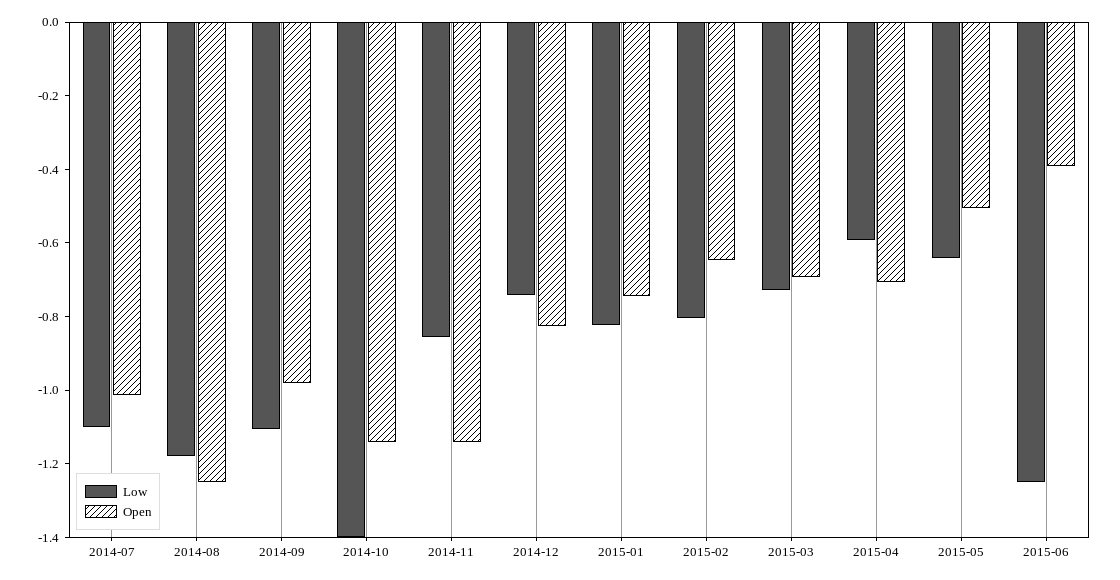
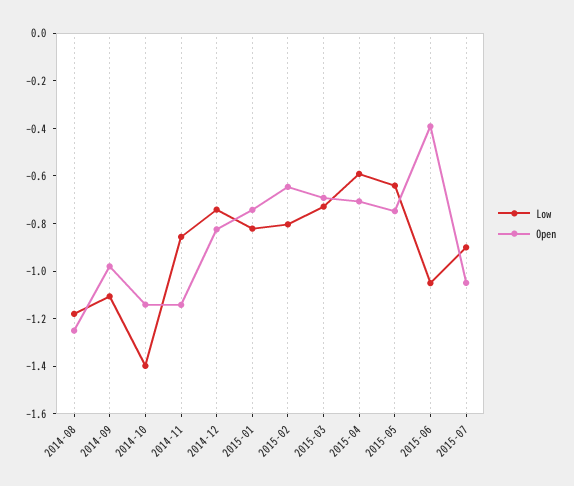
Low, 2014-07: -1.1 -> none
Open, 2014-07: -1 -> none
Open, 2015-05: -0.5 -> -0.75
Low, 2015-06: -1.25 -> -1.05
Low, 2015-07: none -> -0.9
Open, 2015-07: none -> -1.05

